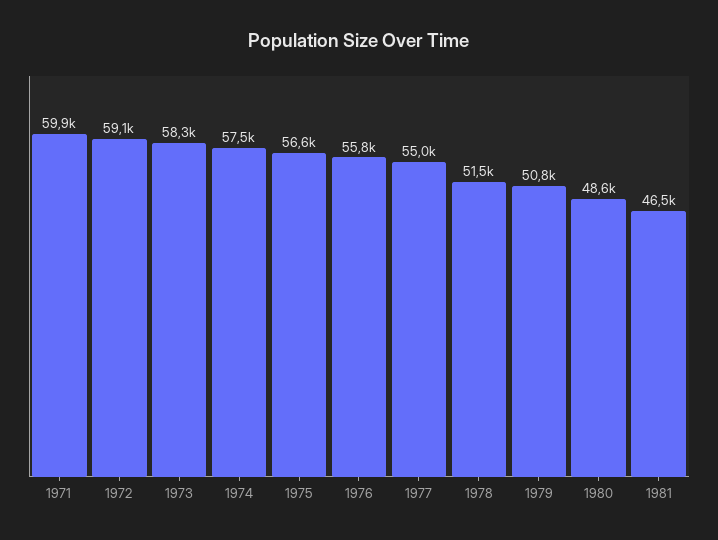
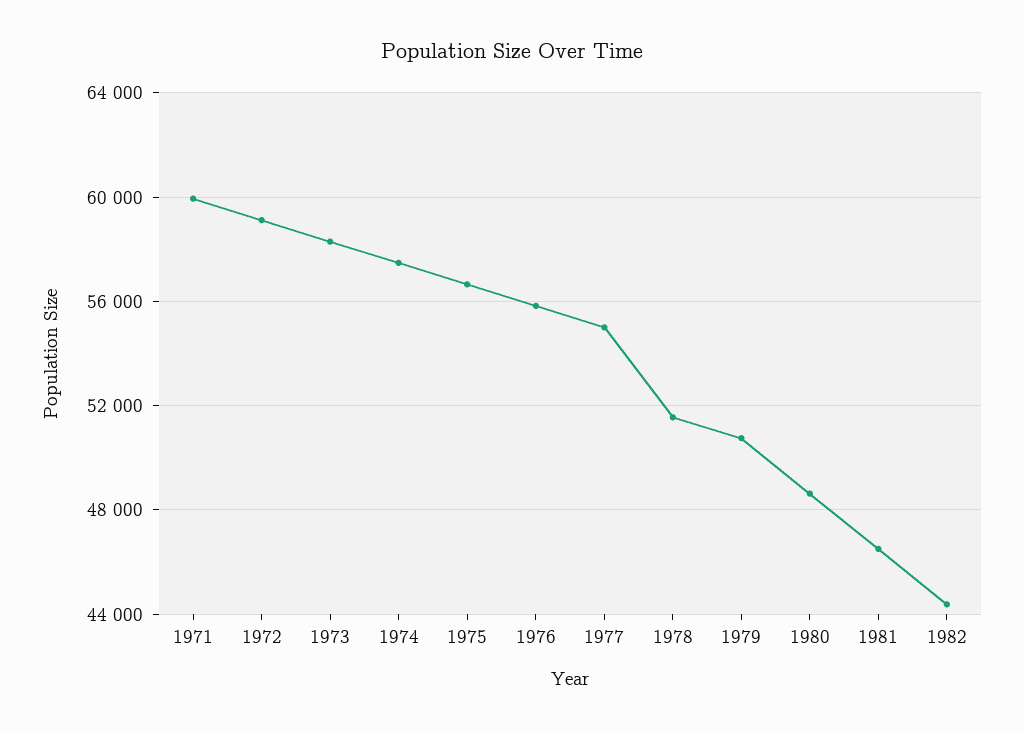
1982: none -> 44500

